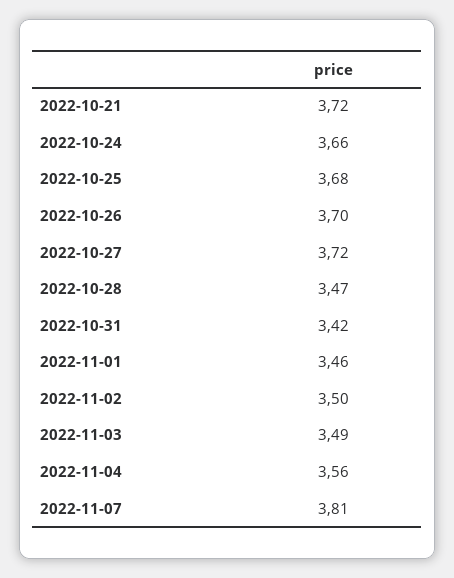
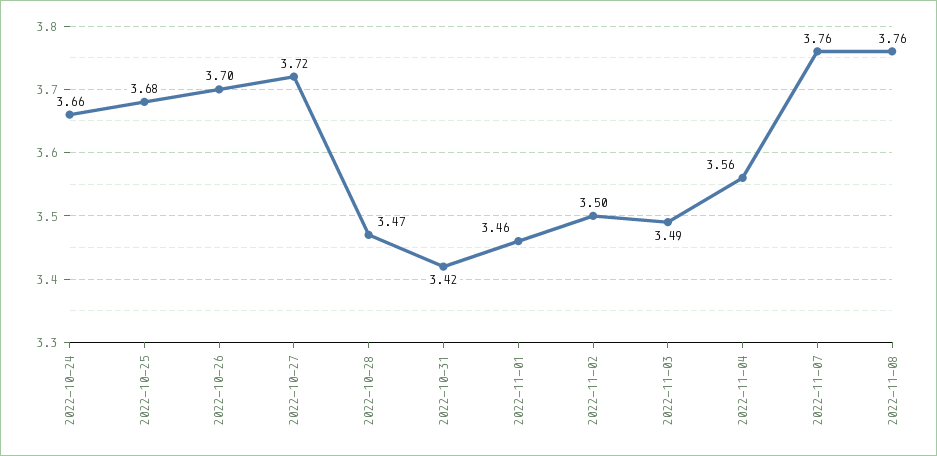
2022-10-21: 3.72 -> none
2022-11-07: 3.81 -> 3.76
2022-11-08: none -> 3.76

